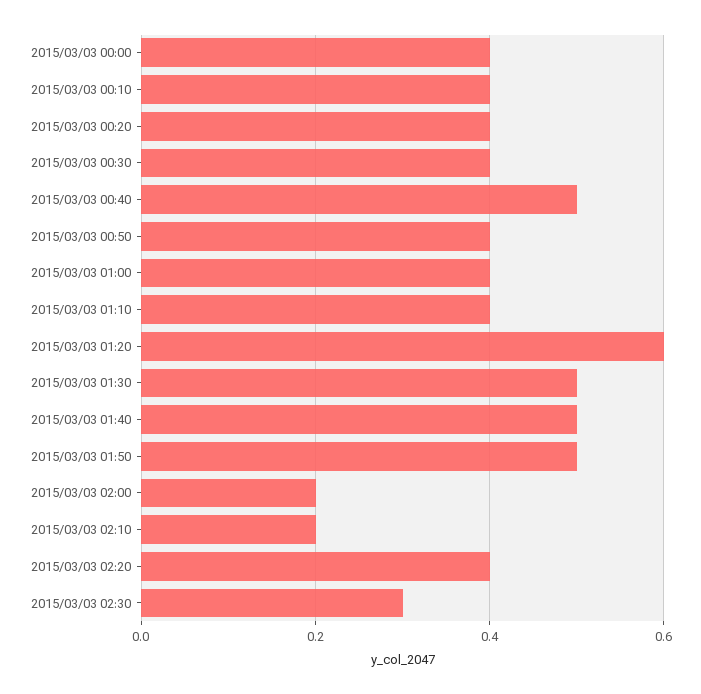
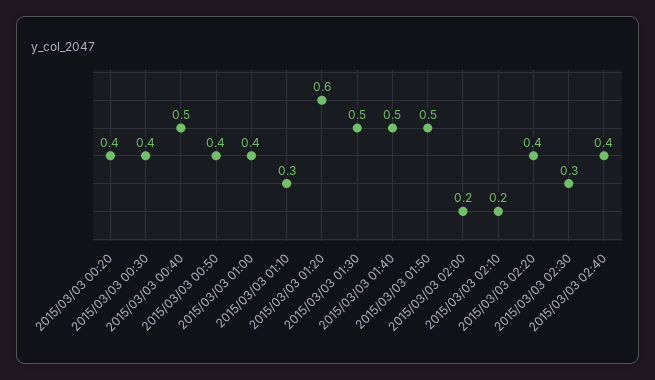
2015/03/03 00:00: 0.4 -> none
2015/03/03 00:10: 0.4 -> none
2015/03/03 01:10: 0.4 -> 0.3
2015/03/03 02:40: none -> 0.4

